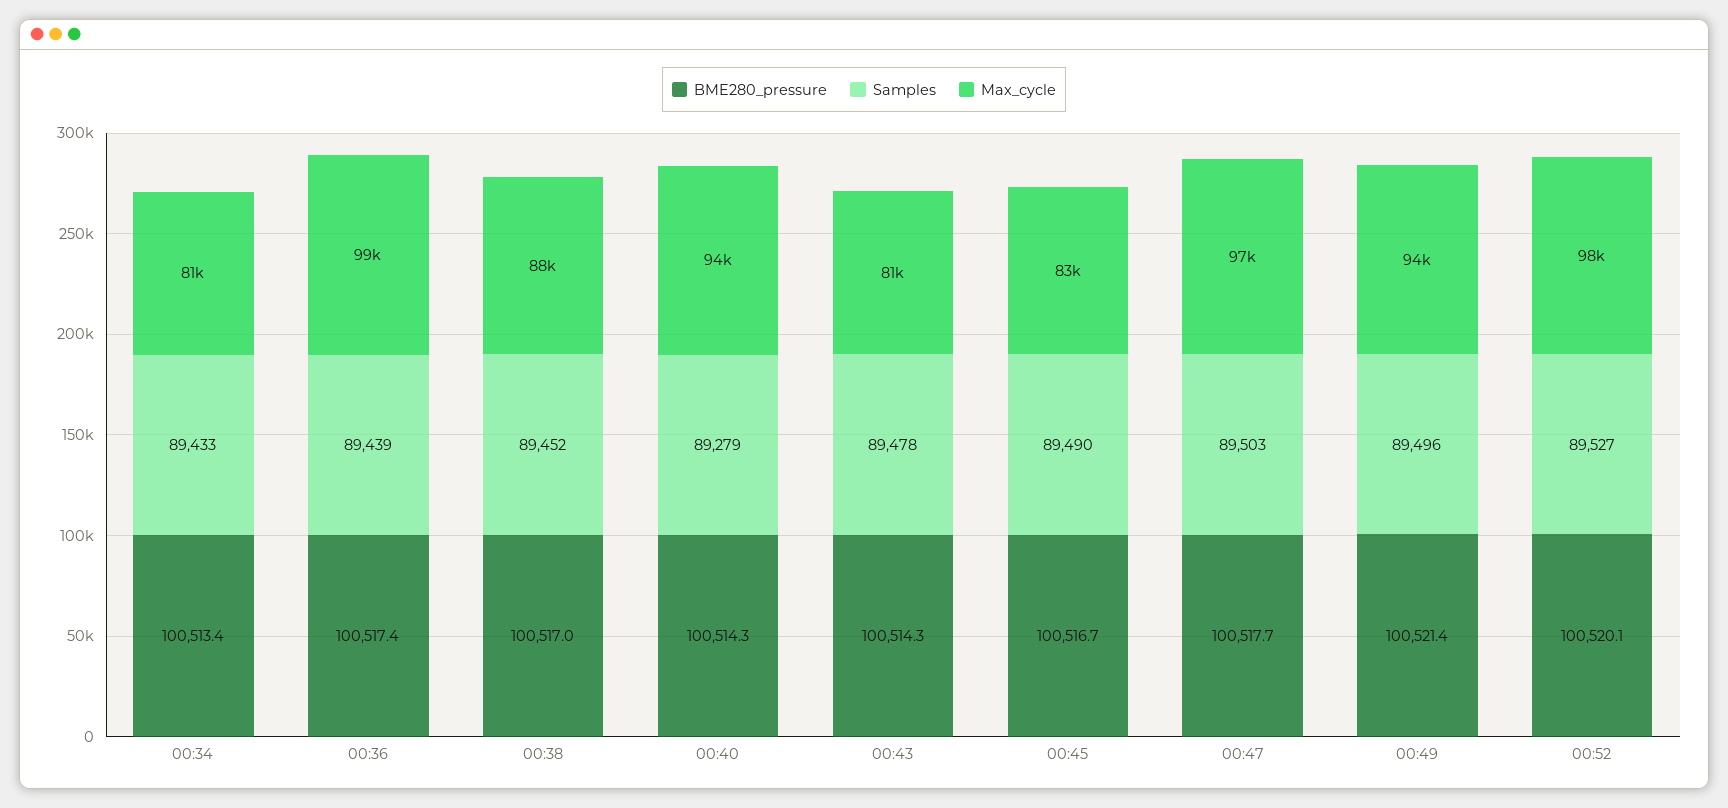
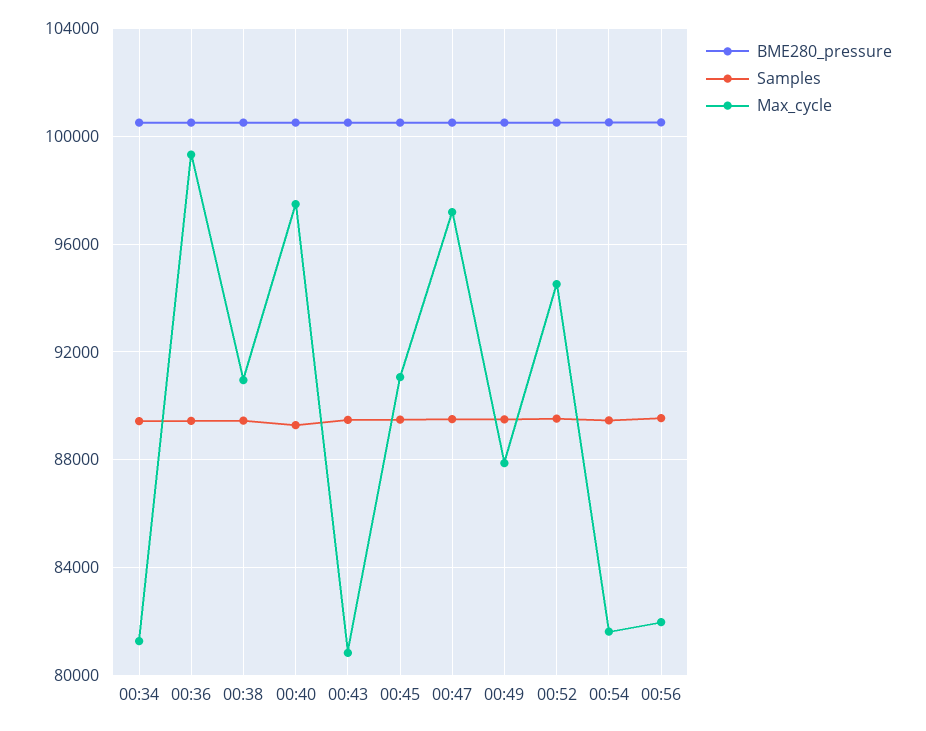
Max_cycle, 00:38: 88000 -> 91000
Max_cycle, 00:40: 94000 -> 97500
Max_cycle, 00:45: 83000 -> 91000
Max_cycle, 00:49: 94000 -> 88000
Max_cycle, 00:52: 98000 -> 94500
BME280_pressure, 00:54: none -> 100500
Samples, 00:54: none -> 89500
Max_cycle, 00:54: none -> 81500
BME280_pressure, 00:56: none -> 100500
Samples, 00:56: none -> 89500
Max_cycle, 00:56: none -> 82000

